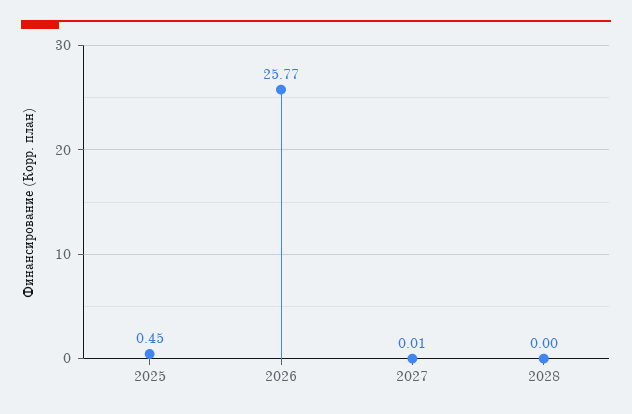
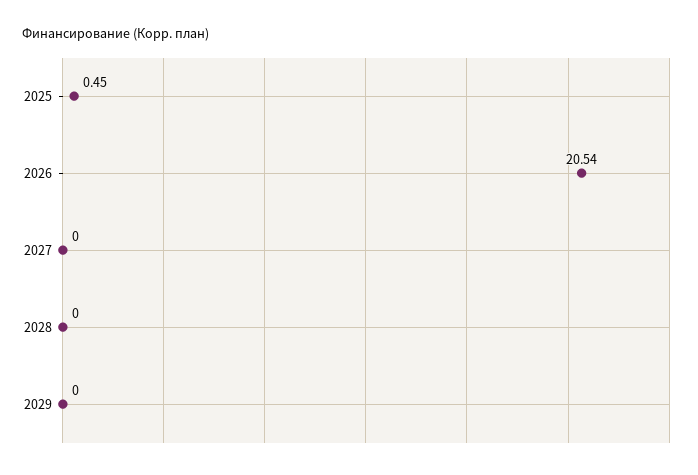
2026: 25.77 -> 20.54
2027: 0.01 -> 0
2029: none -> 0

